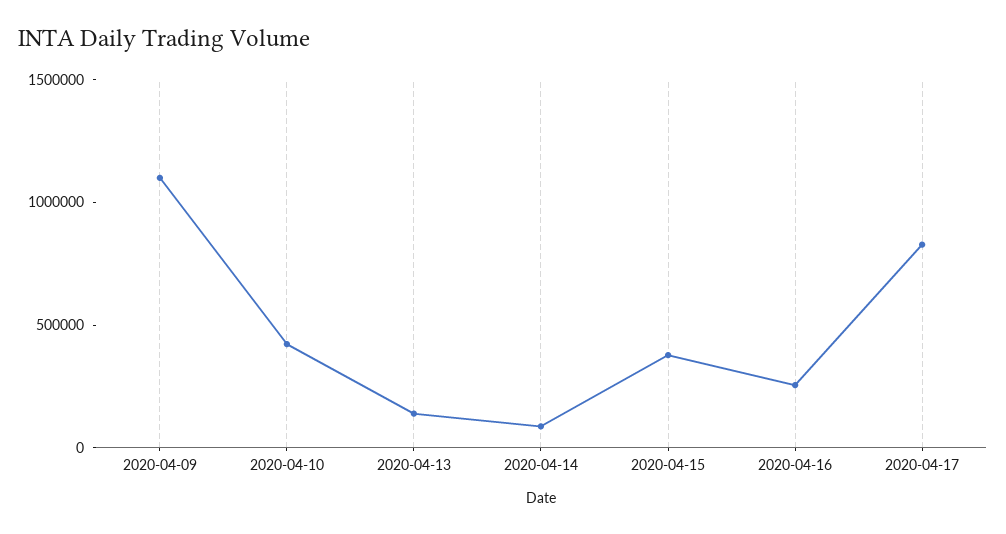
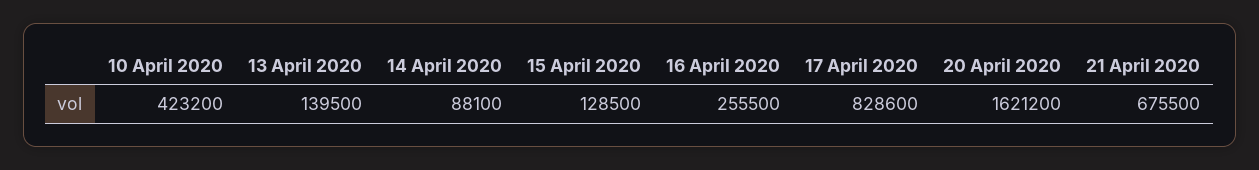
2020-04-09: 1100000 -> none
2020-04-15: 400000 -> 128500
20 April 2020: none -> 1621200
21 April 2020: none -> 675500

